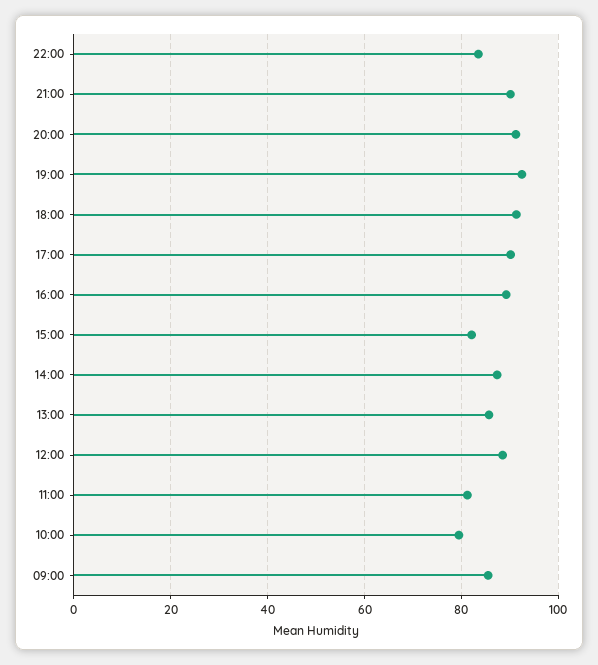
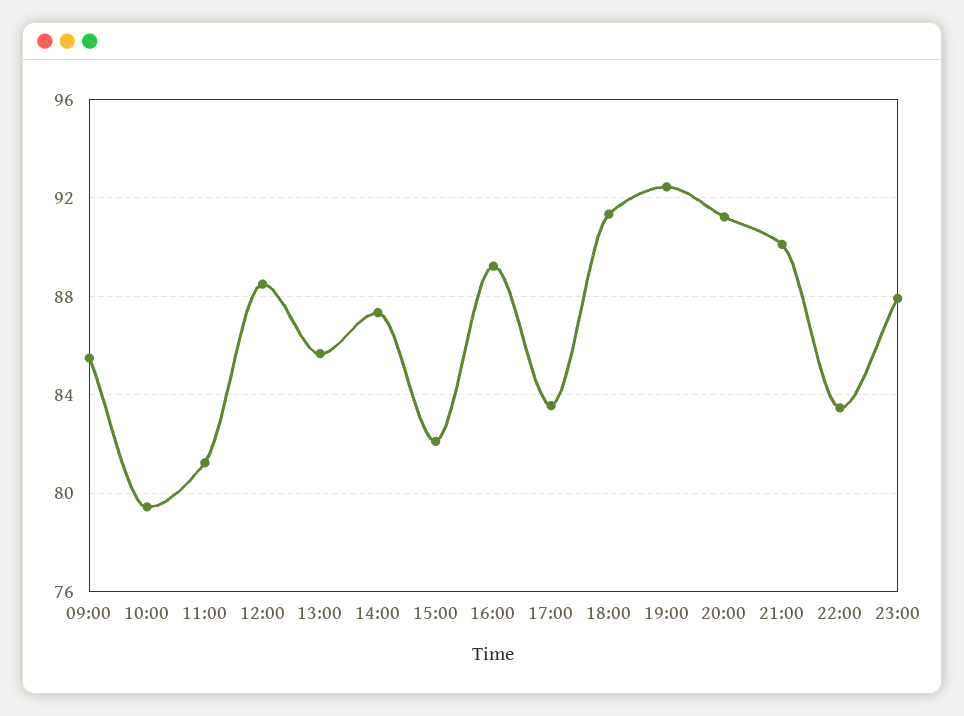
17:00: 90 -> 83.5
23:00: none -> 88

